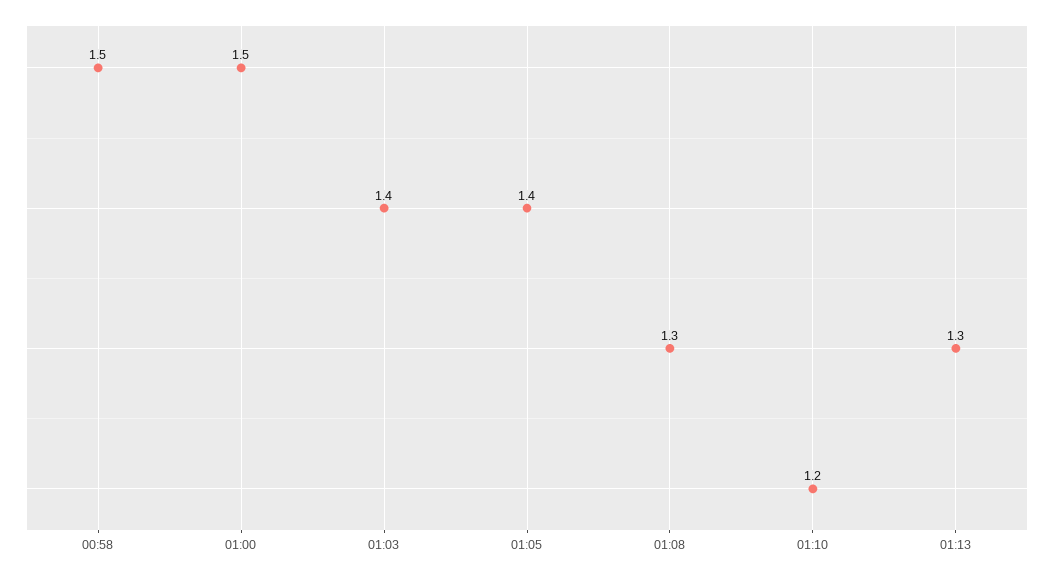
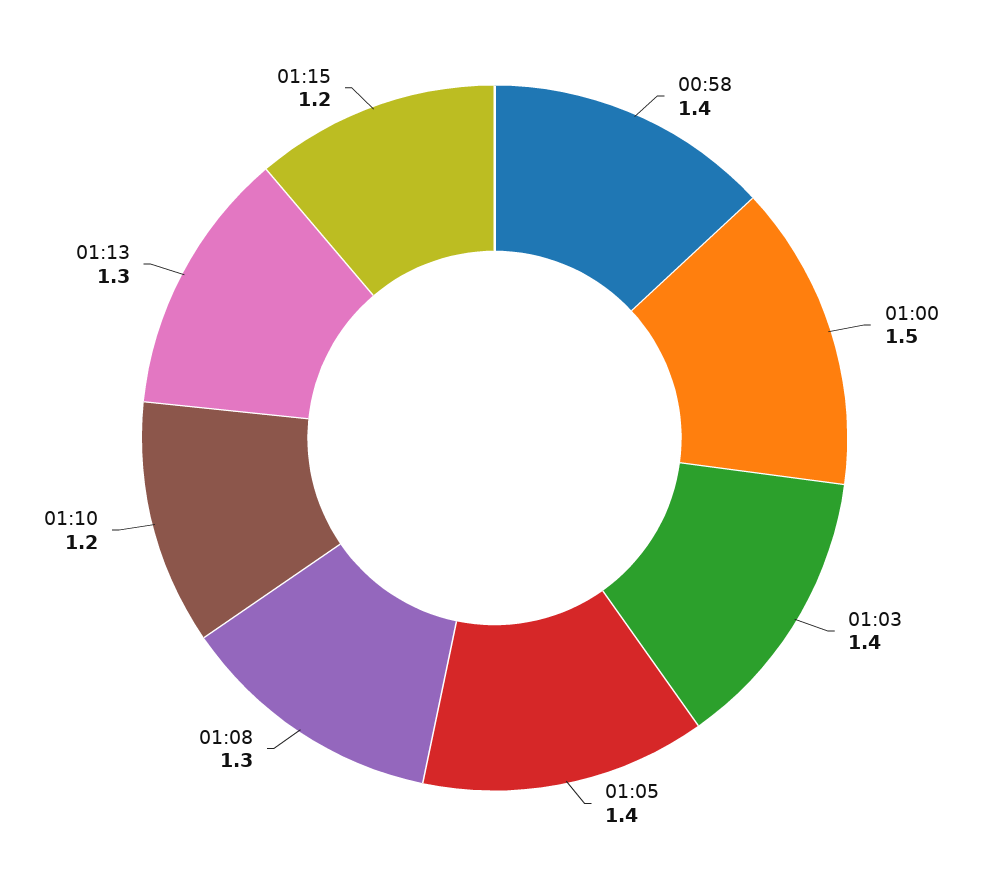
00:58: 1.5 -> 1.4
01:15: none -> 1.2

